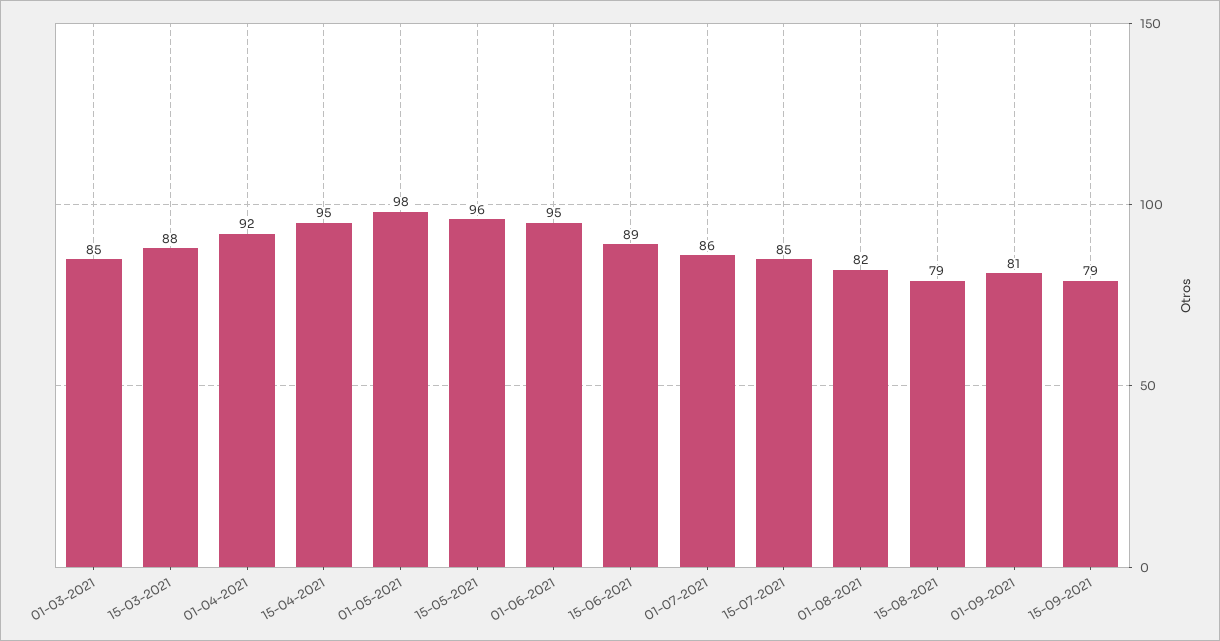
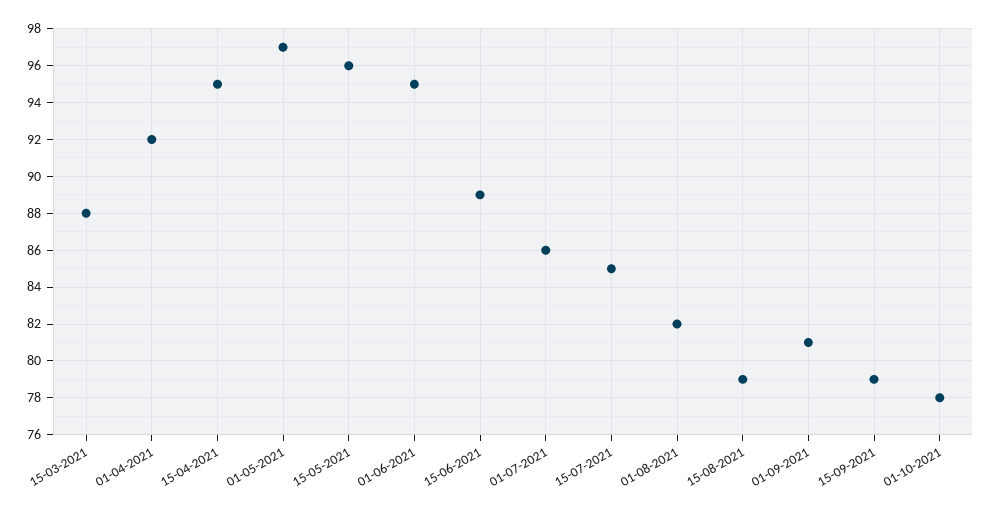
01-03-2021: 85 -> none
01-05-2021: 98 -> 97
01-10-2021: none -> 78

